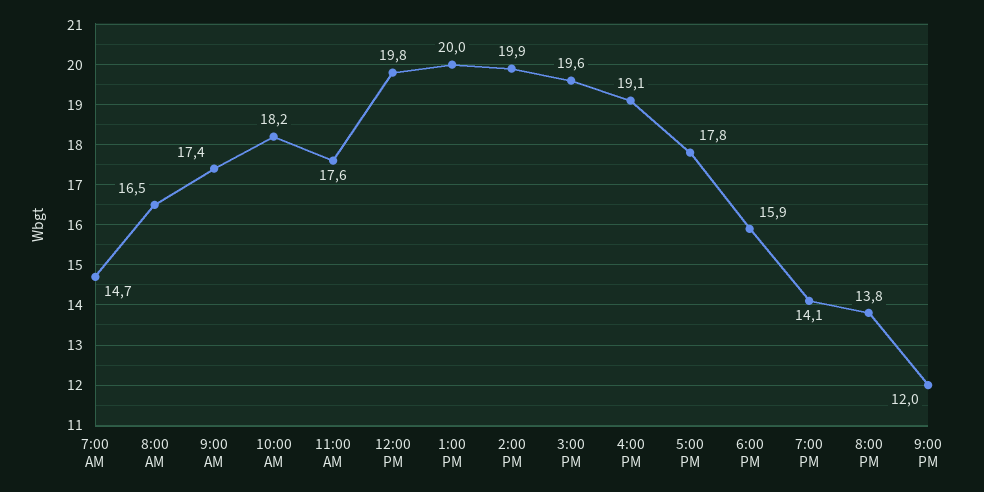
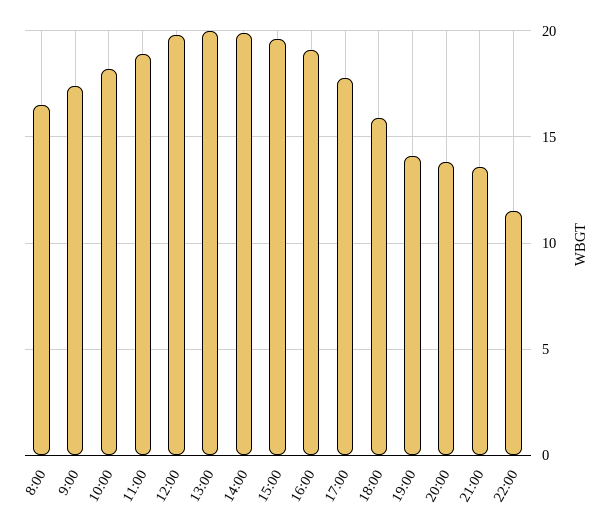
7:00 AM: 14.7 -> none
11:00 AM: 17.6 -> 19
9:00 PM: 12 -> 13.5
22:00: none -> 11.5

